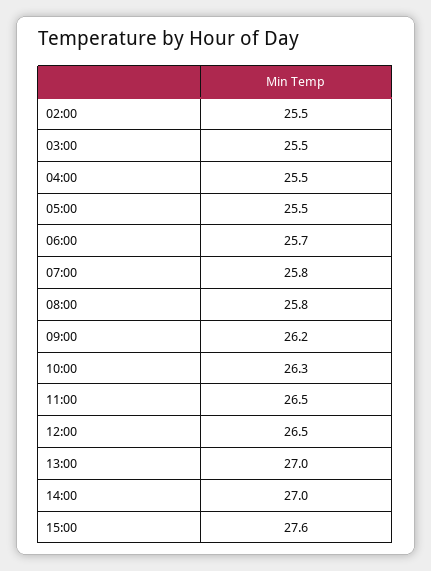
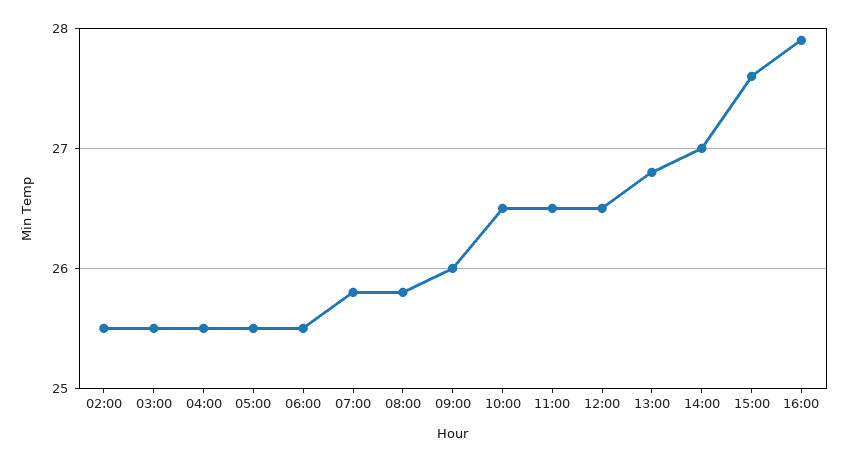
06:00: 25.7 -> 25.5
09:00: 26.2 -> 26
10:00: 26.3 -> 26.5
13:00: 27 -> 26.8
16:00: none -> 27.9

